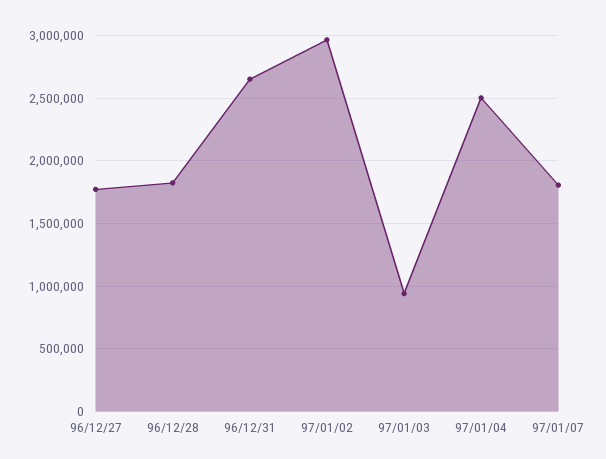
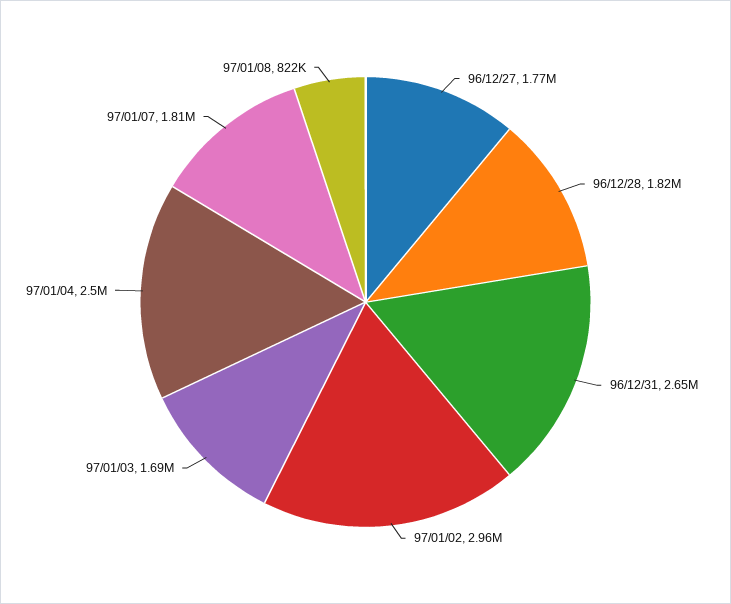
97/01/03: 950000 -> 1690000
97/01/08: none -> 822000

